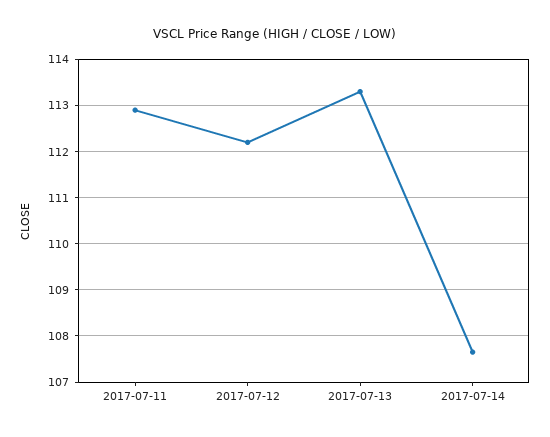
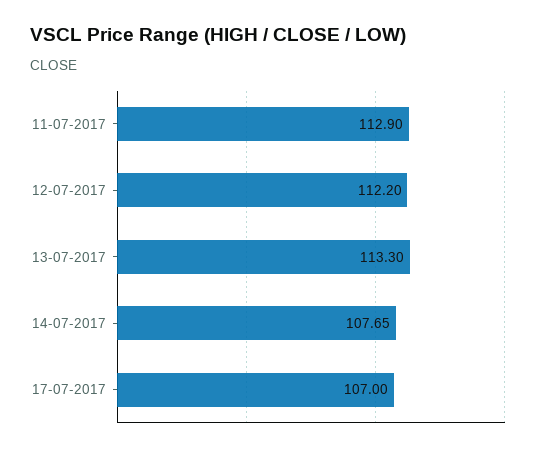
17-07-2017: none -> 107

